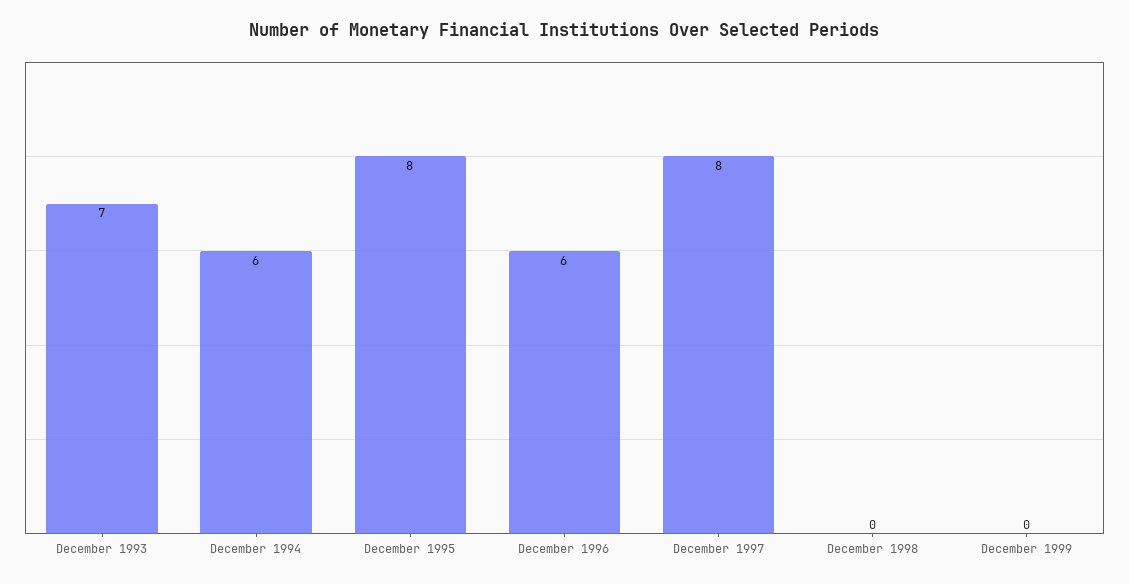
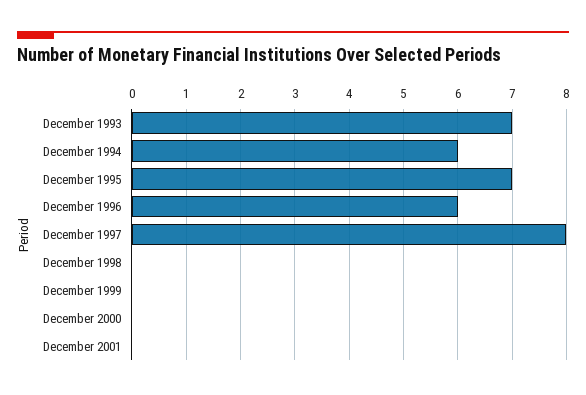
December 1995: 8 -> 7
December 2000: none -> 0
December 2001: none -> 0

